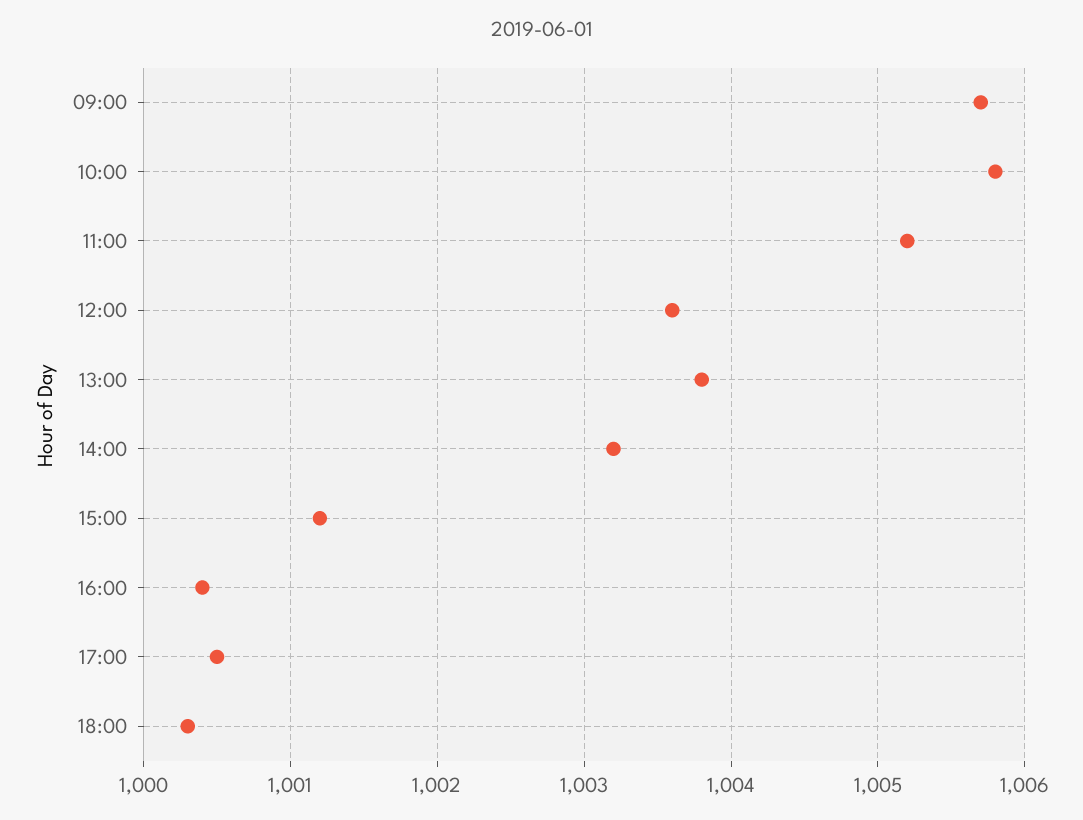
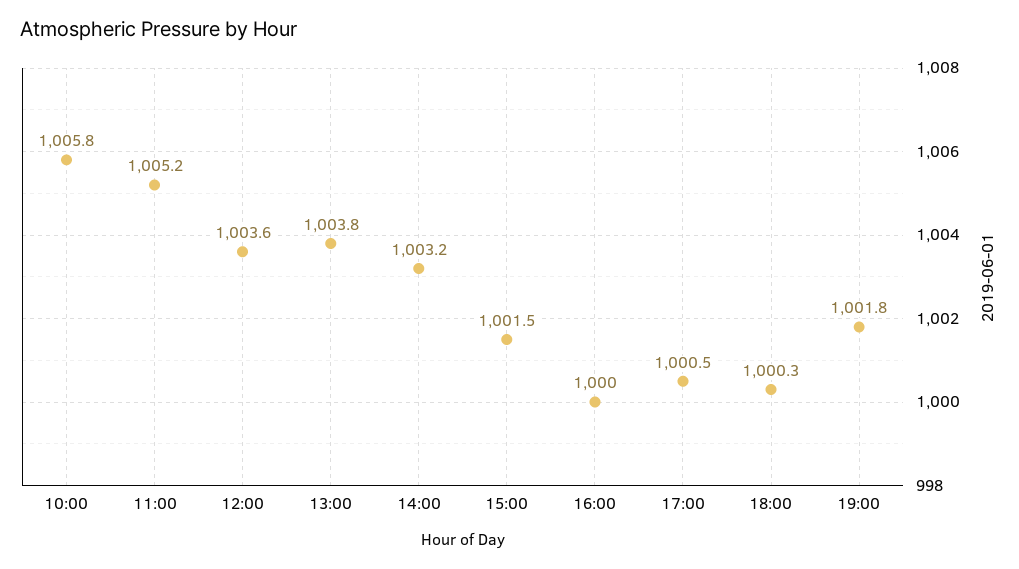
09:00: 1005.7 -> none
15:00: 1001.2 -> 1001.5
16:00: 1000.4 -> 1000
19:00: none -> 1001.8

